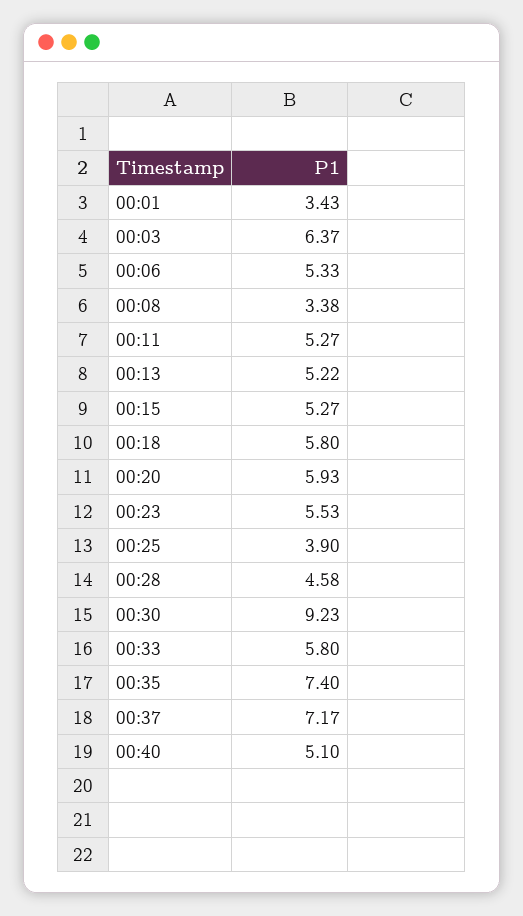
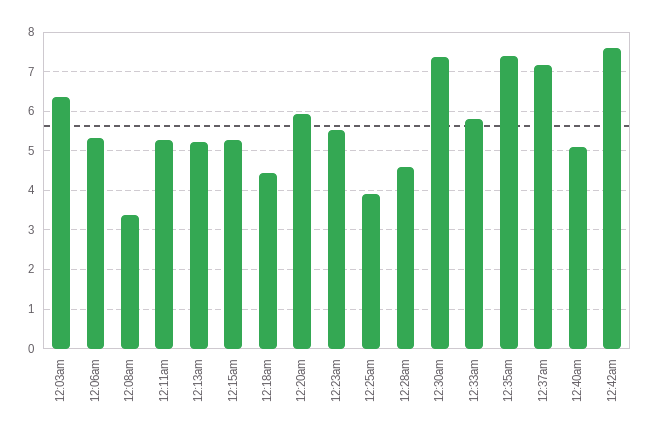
00:01: 3.43 -> none
00:18: 5.8 -> 4.4
00:30: 9.23 -> 7.4
12:42am: none -> 7.6

